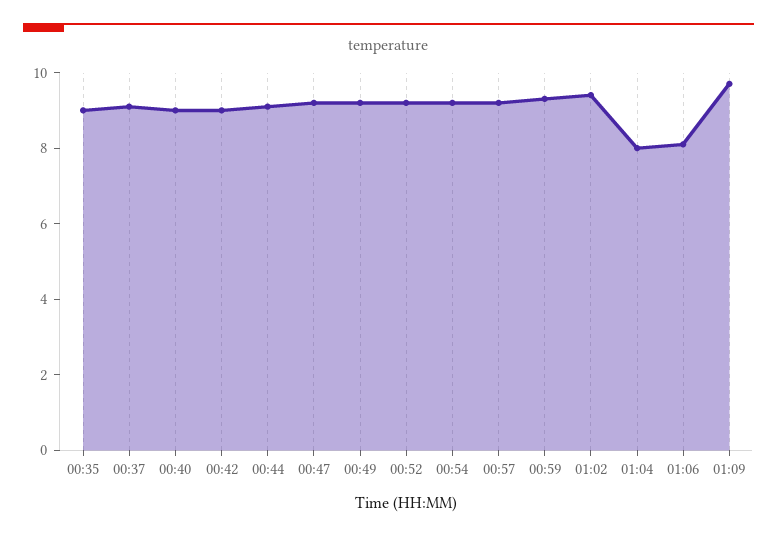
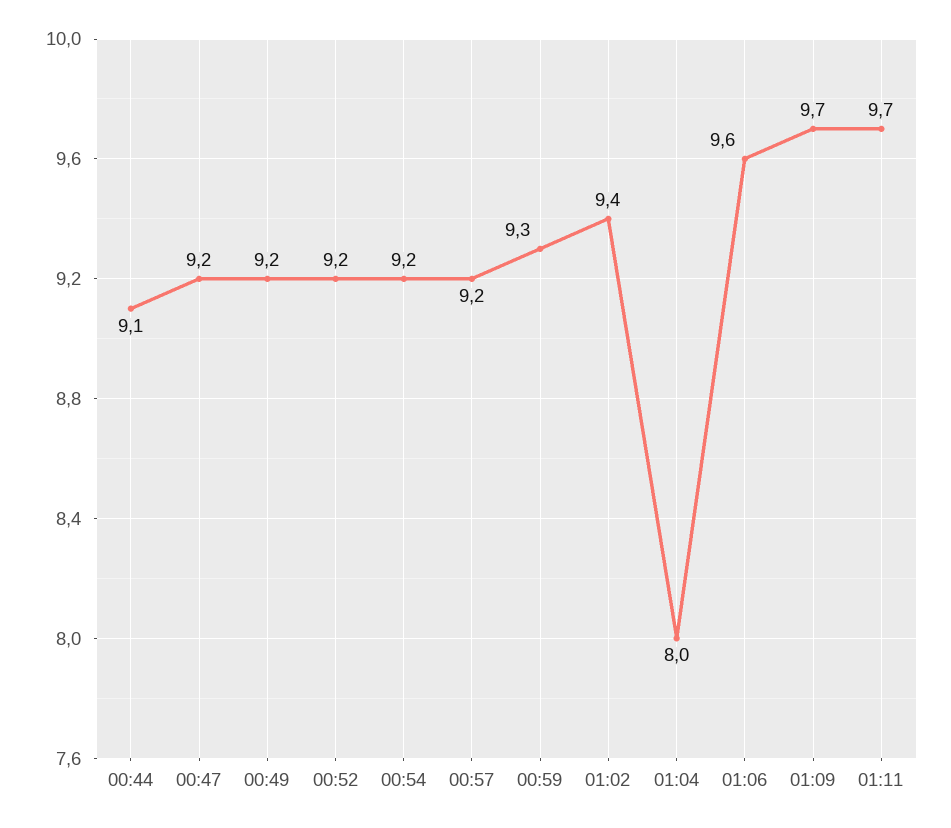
00:35: 9 -> none
00:37: 9 -> none
00:40: 9 -> none
00:42: 9 -> none
01:06: 8 -> 9.6
01:11: none -> 9.7

